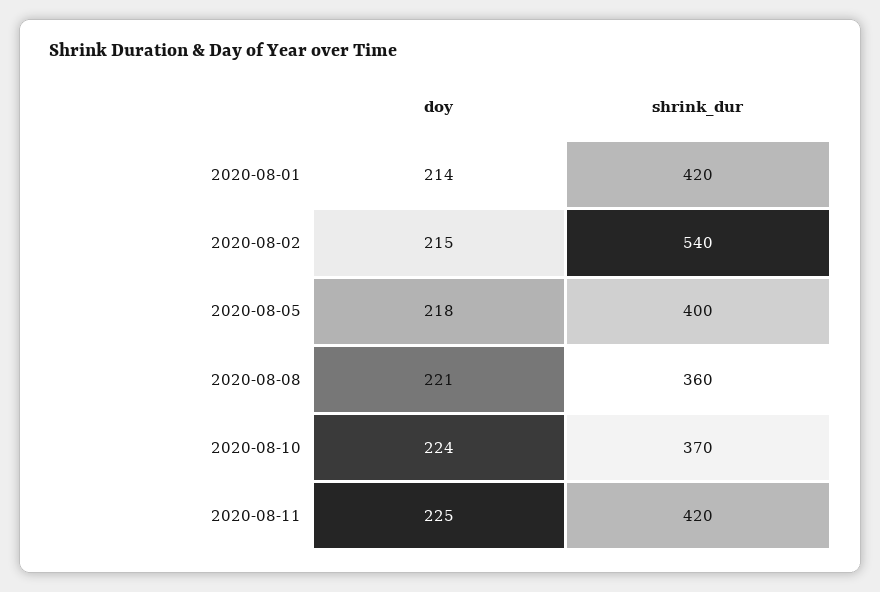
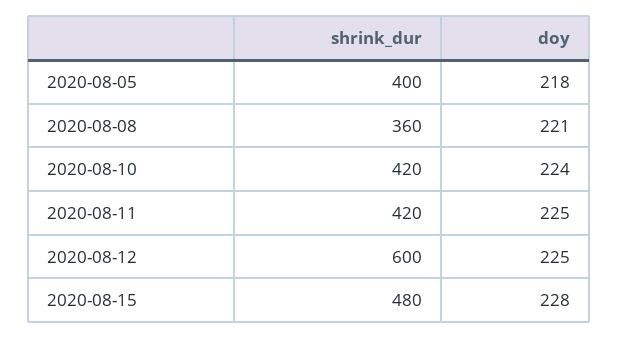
doy, 2020-08-01: 214 -> none
shrink_dur, 2020-08-01: 420 -> none
doy, 2020-08-02: 215 -> none
shrink_dur, 2020-08-02: 540 -> none
shrink_dur, 2020-08-10: 370 -> 420
shrink_dur, 2020-08-12: none -> 600
doy, 2020-08-12: none -> 225
shrink_dur, 2020-08-15: none -> 480
doy, 2020-08-15: none -> 228

